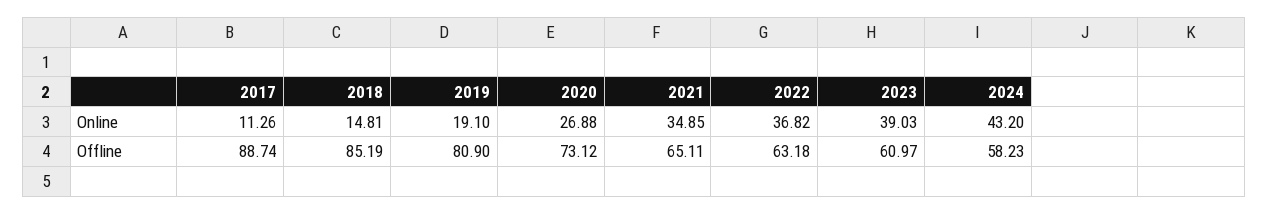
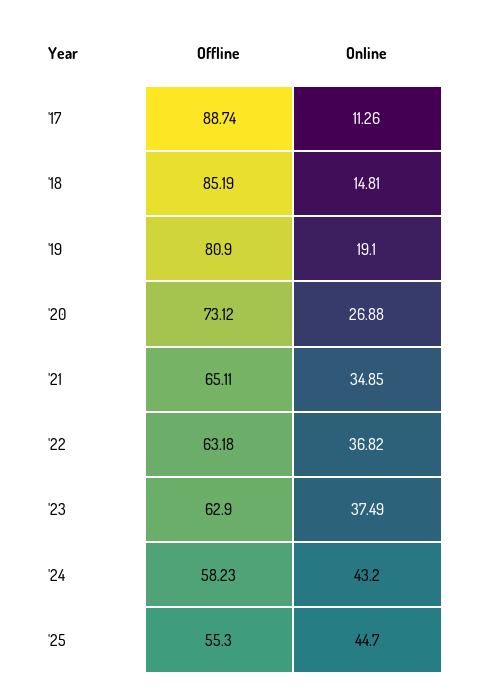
2023, Online: 39.03 -> 37.49
2023, Offline: 60.97 -> 62.9
'25, Offline: none -> 55.3
'25, Online: none -> 44.7

